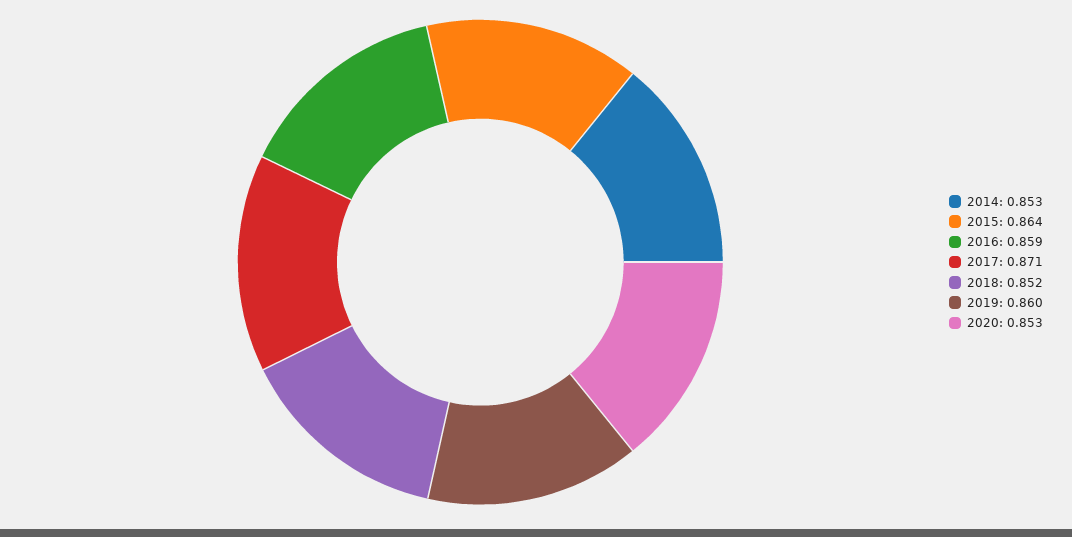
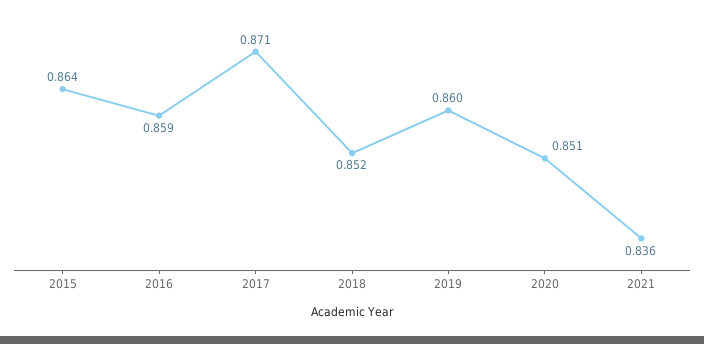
2014: 0.853 -> none
2020: 0.853 -> 0.851
2021: none -> 0.836

